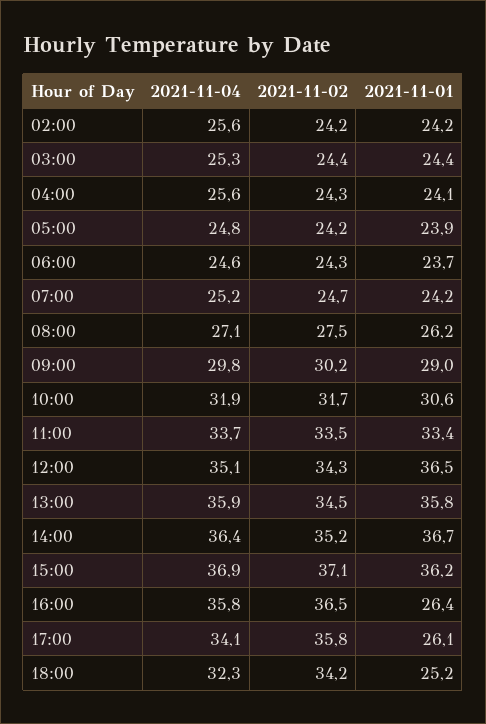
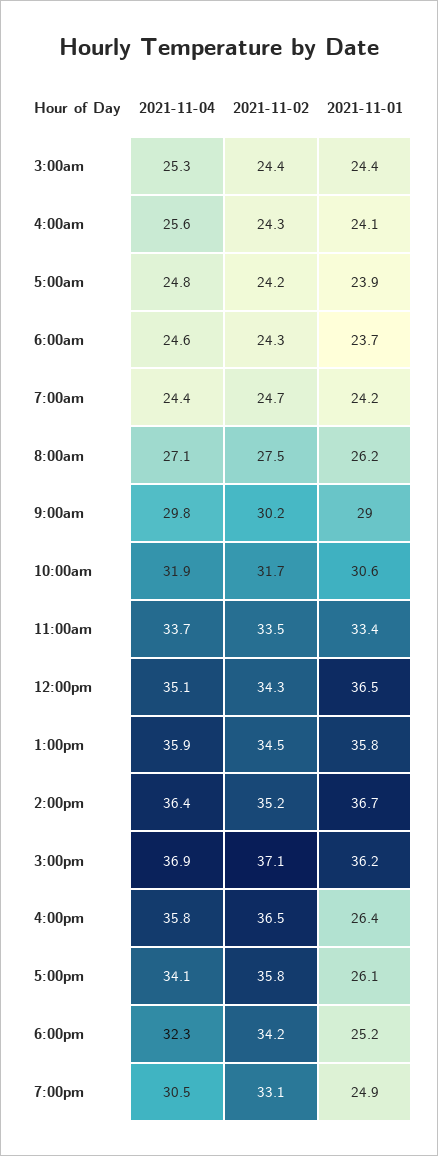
2021-11-04, 02:00: 25.6 -> none
2021-11-02, 02:00: 24.2 -> none
2021-11-01, 02:00: 24.2 -> none
2021-11-04, 07:00: 25.2 -> 24.4
2021-11-04, 7:00pm: none -> 30.5
2021-11-02, 7:00pm: none -> 33.1
2021-11-01, 7:00pm: none -> 24.9

